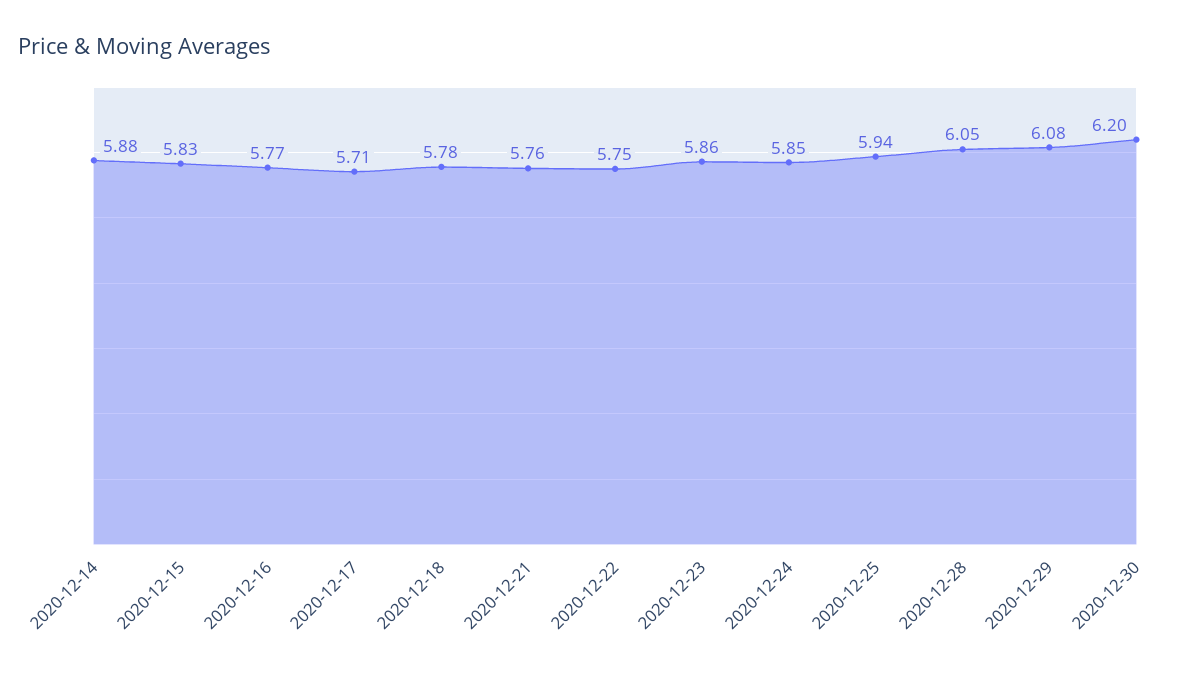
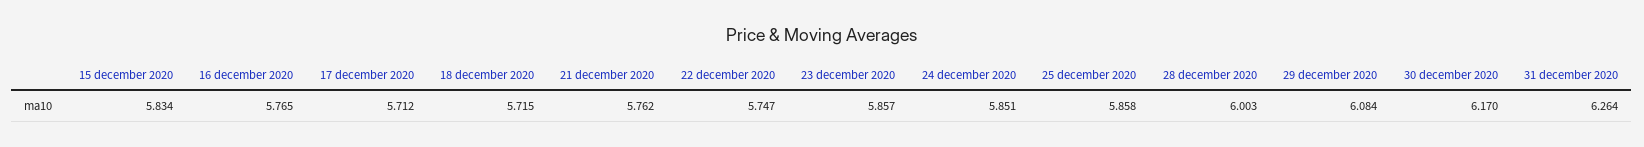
2020-12-14: 5.88 -> none
2020-12-18: 5.78 -> 5.715
2020-12-25: 5.94 -> 5.858
2020-12-28: 6.05 -> 6.003
2020-12-30: 6.2 -> 6.17
31 december 2020: none -> 6.264

